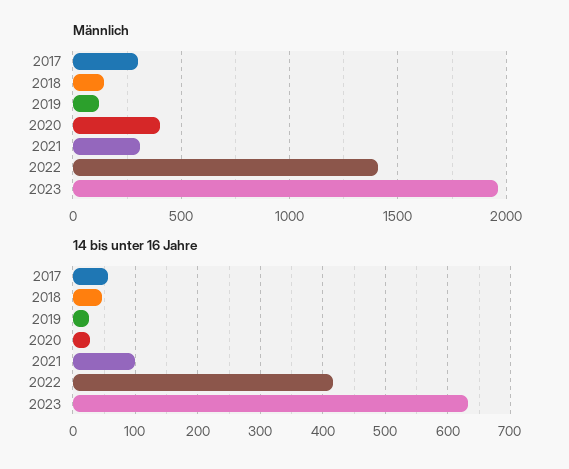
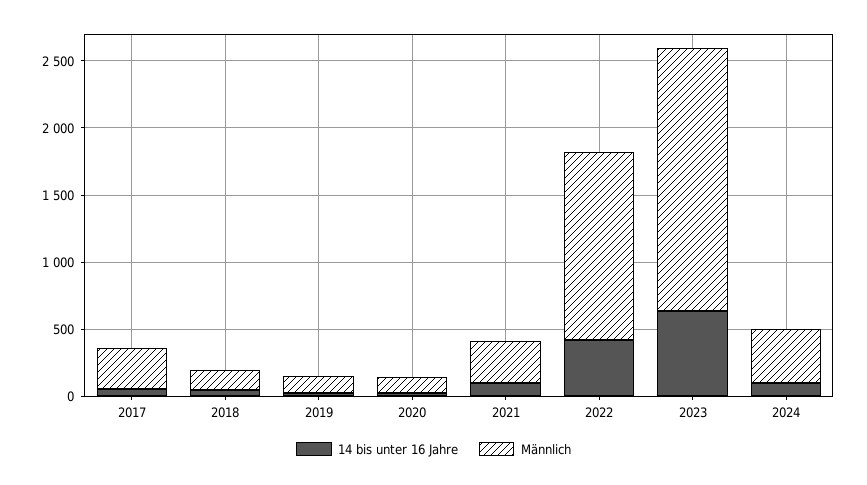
Männlich, 2020: 400 -> 100
14 bis unter 16 Jahre, 2024: none -> 100
Männlich, 2024: none -> 400

